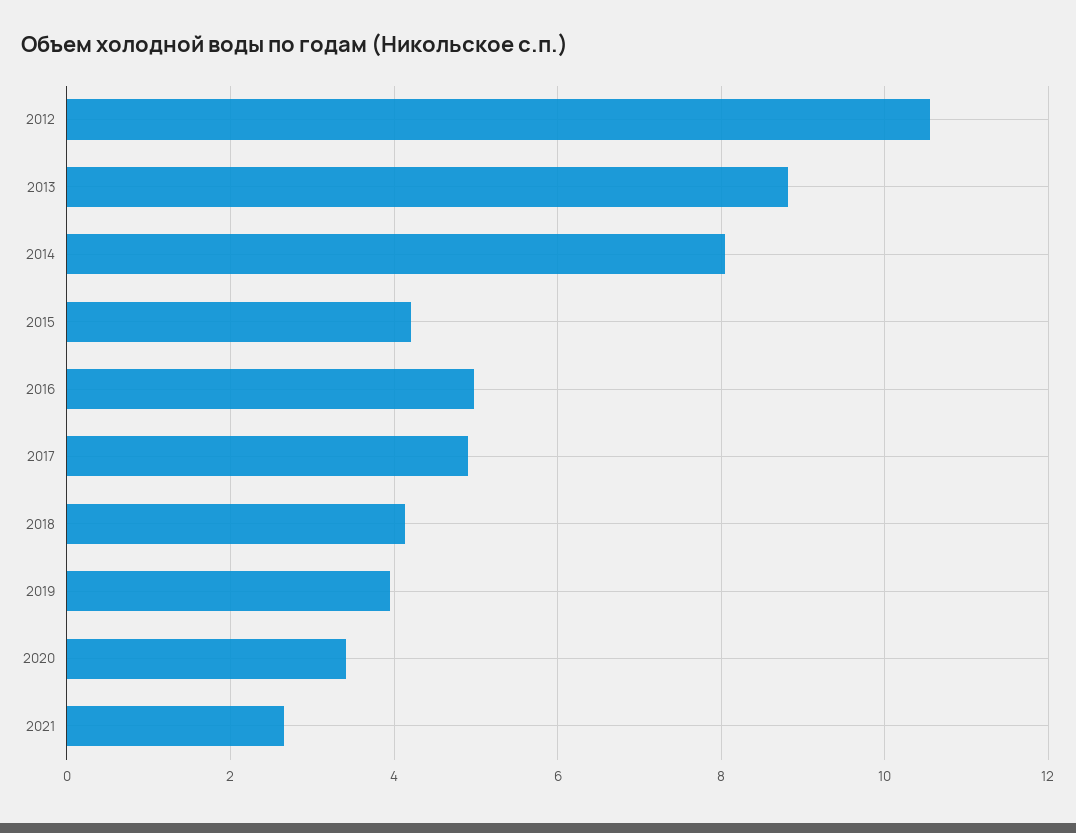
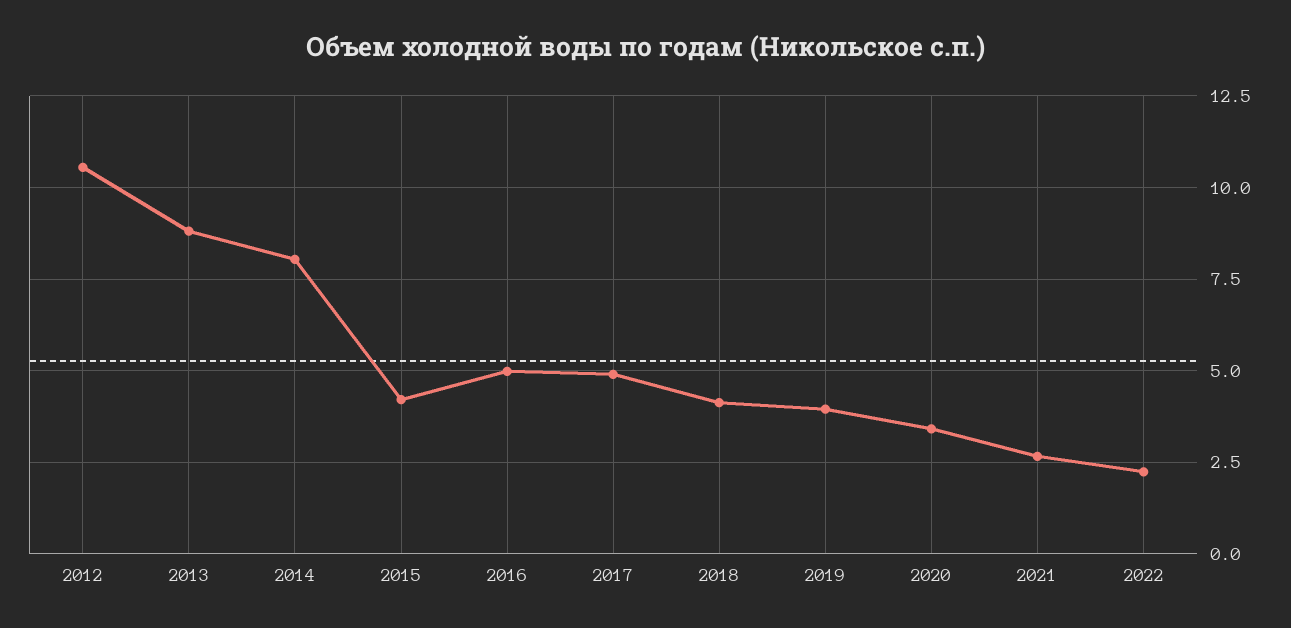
2022: none -> 2.25

